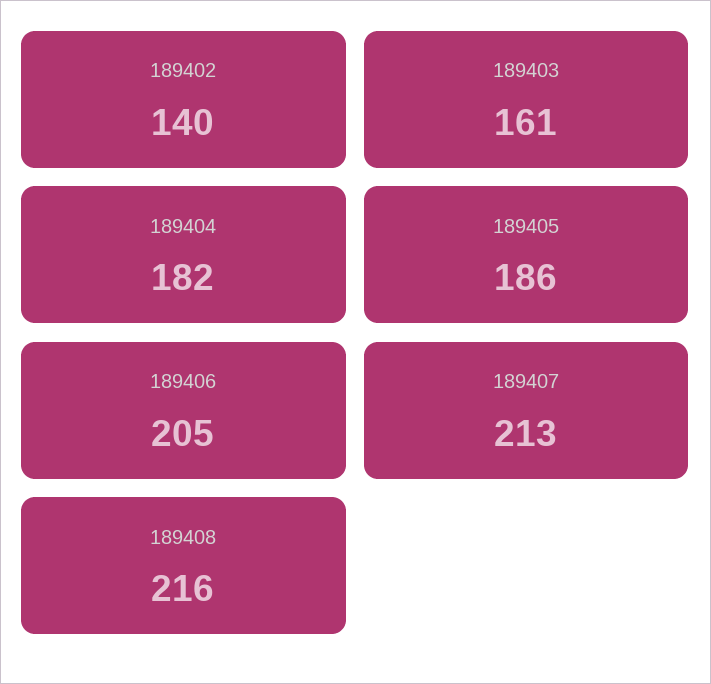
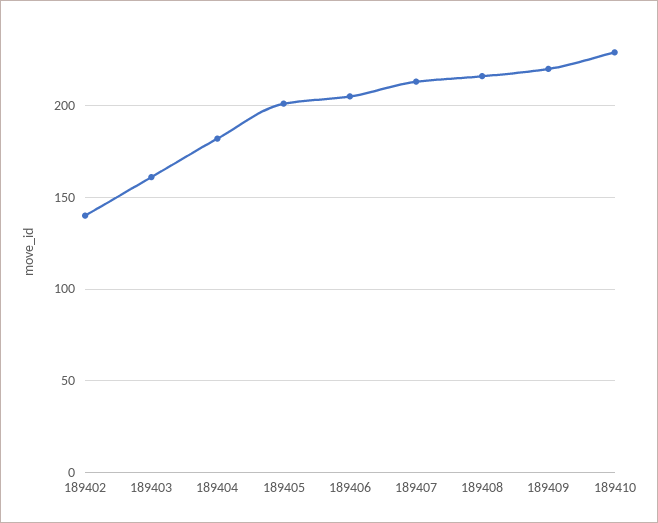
189405: 186 -> 200
189409: none -> 220
189410: none -> 230

